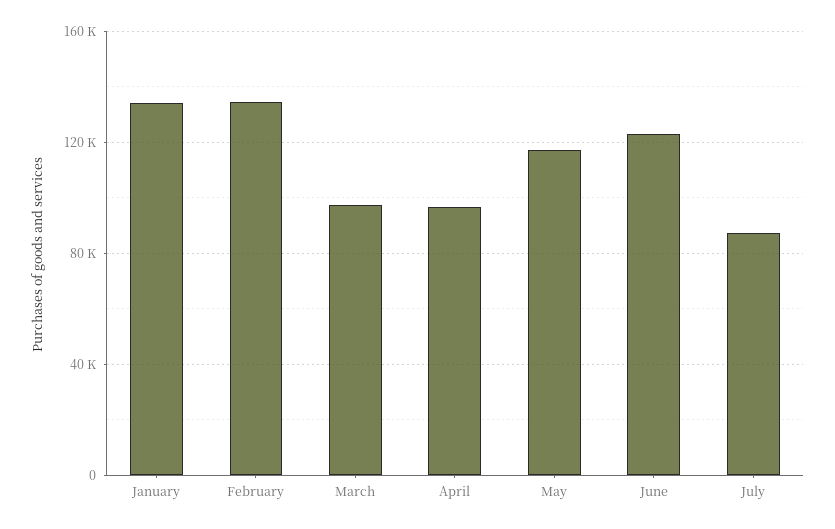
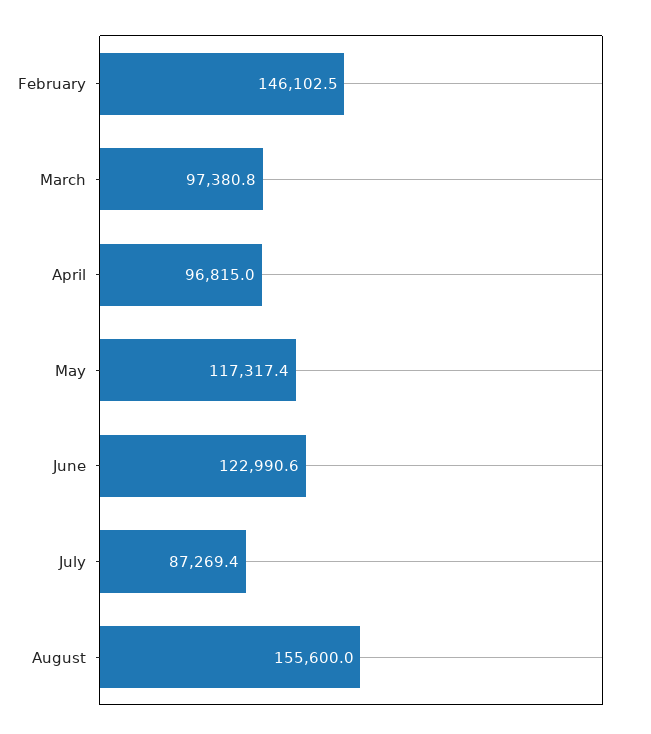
January: 135000 -> none
February: 135000 -> 146102.5
August: none -> 155600

